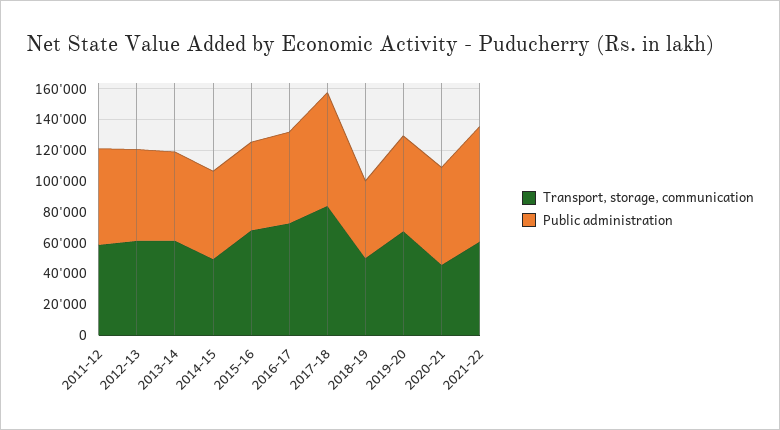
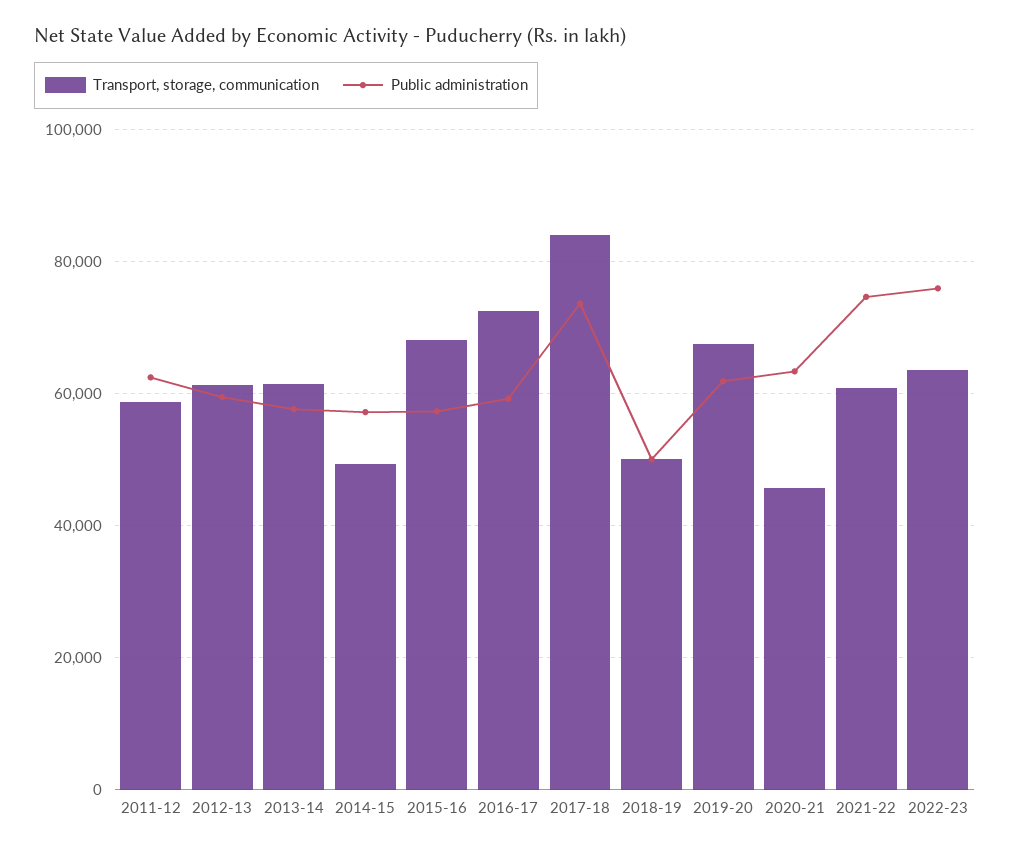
Transport, storage, communication, 2022-23: none -> 64000
Public administration, 2022-23: none -> 76000

